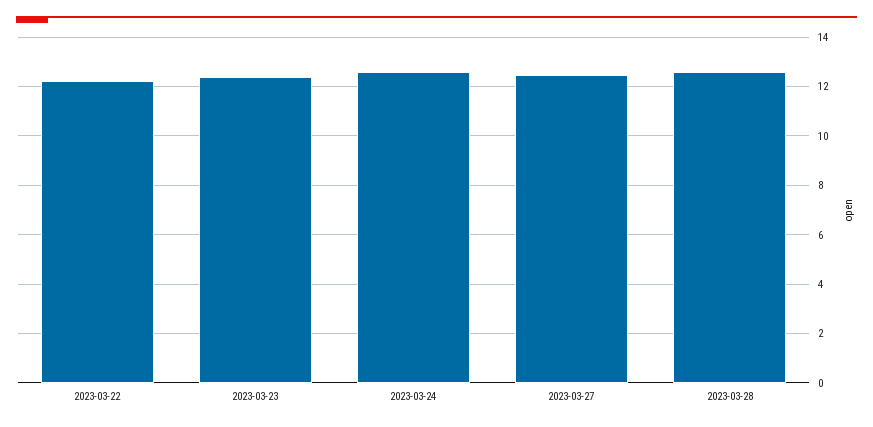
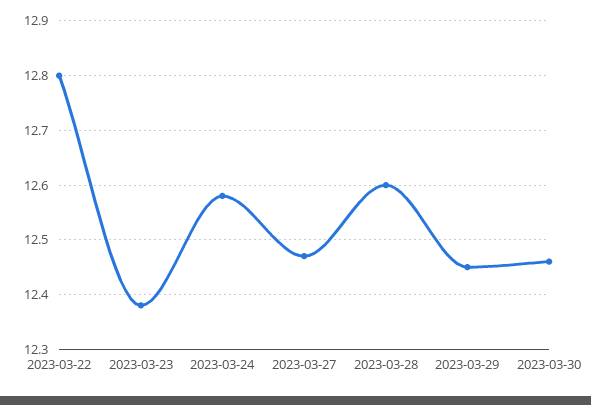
2023-03-22: 12.25 -> 12.8
2023-03-29: none -> 12.45
2023-03-30: none -> 12.45

